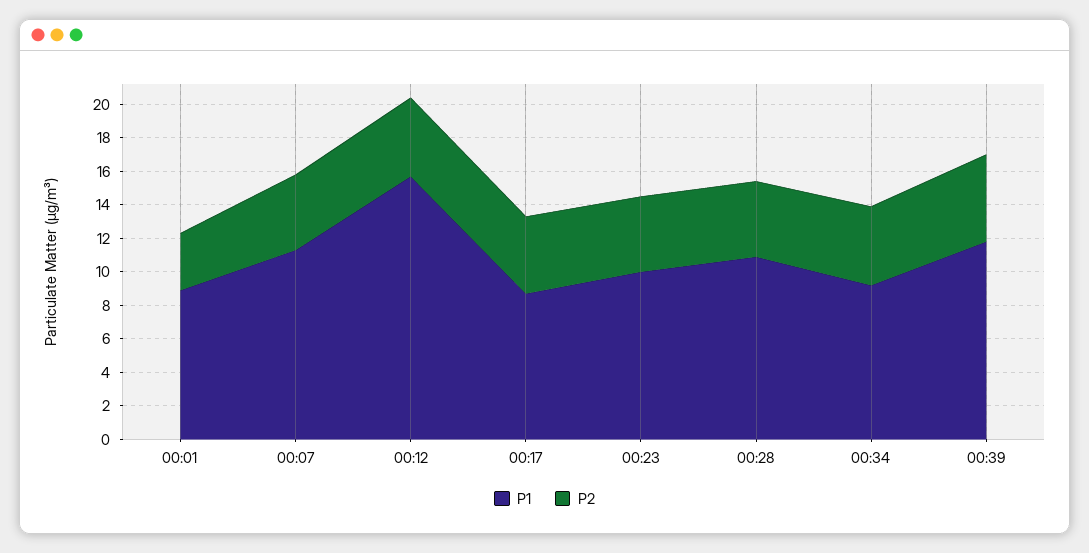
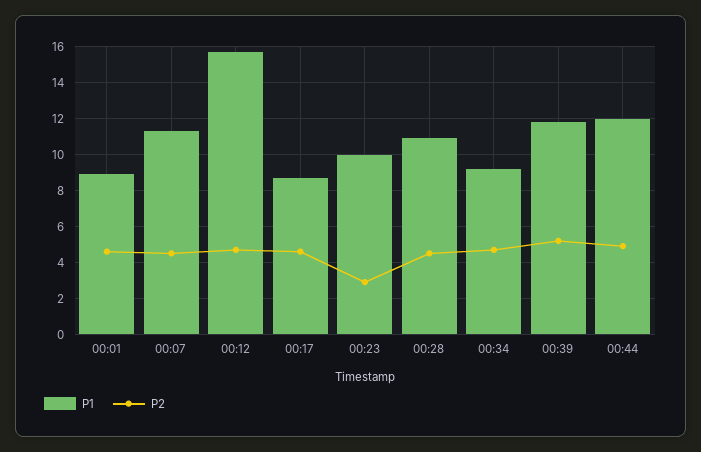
P2, 00:01: 3.5 -> 4.5
P2, 00:23: 4.5 -> 3
P1, 00:44: none -> 12
P2, 00:44: none -> 5

